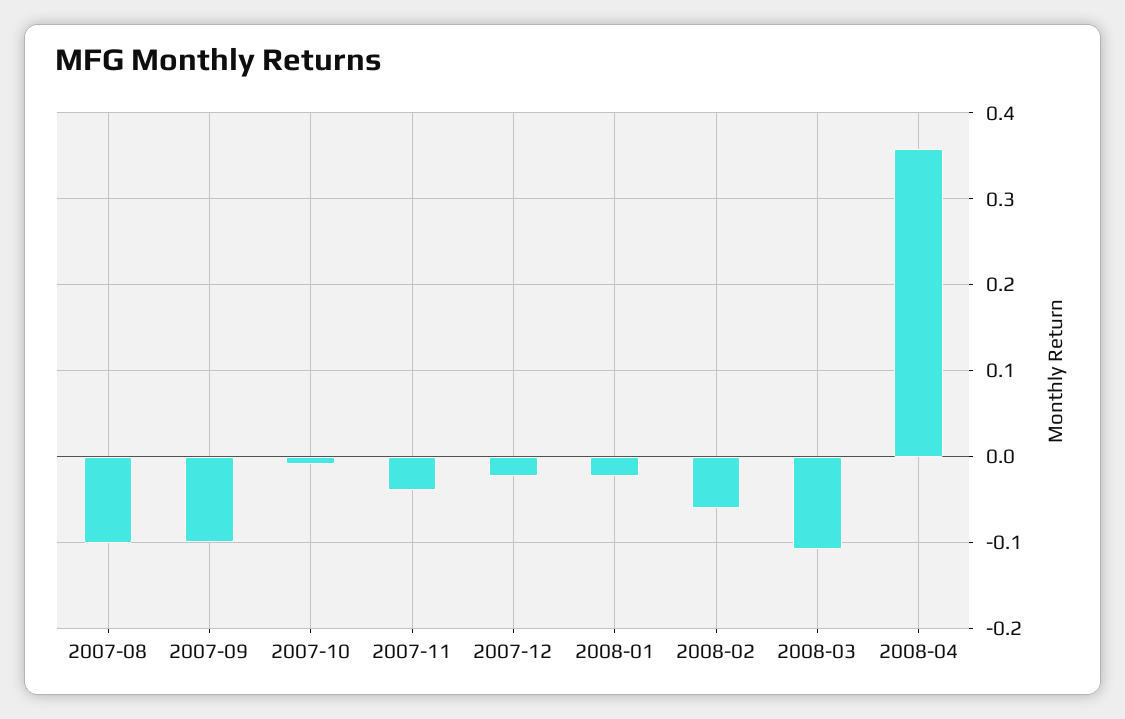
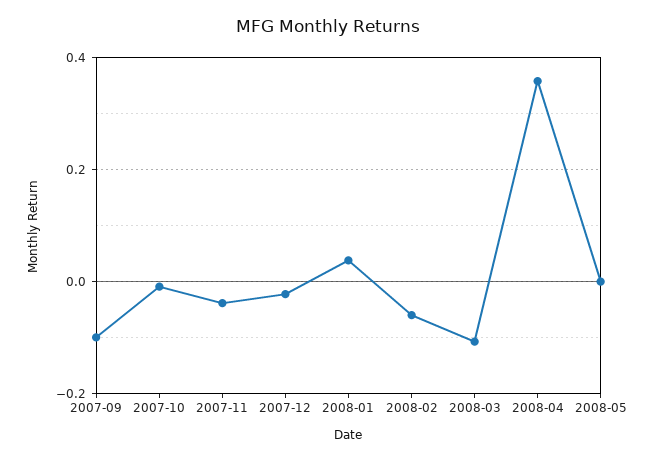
2007-08: -0.1 -> none
2008-01: -0.02 -> 0.04
2008-05: none -> 0

